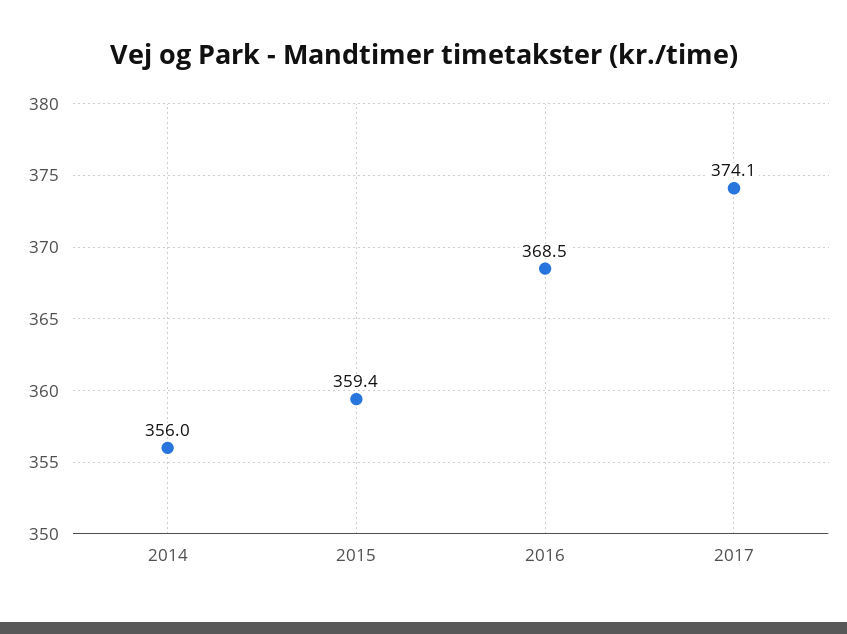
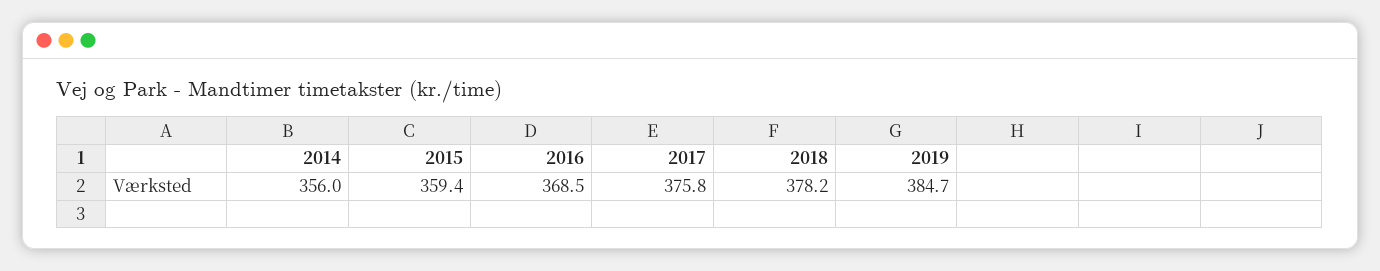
2017: 374.1 -> 375.8
2018: none -> 378.2
2019: none -> 384.7

